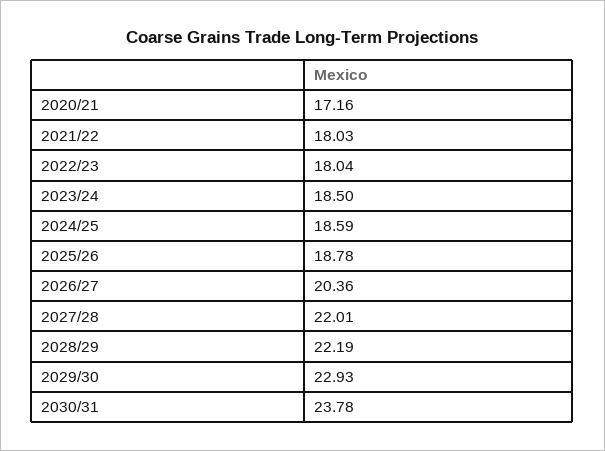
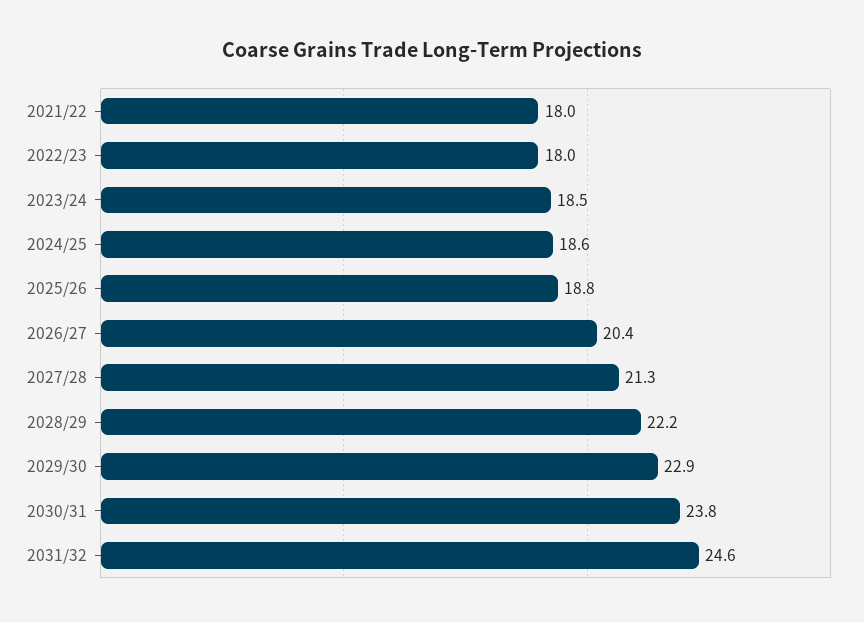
2020/21: 17.16 -> none
2027/28: 22.01 -> 21.3
2031/32: none -> 24.6

